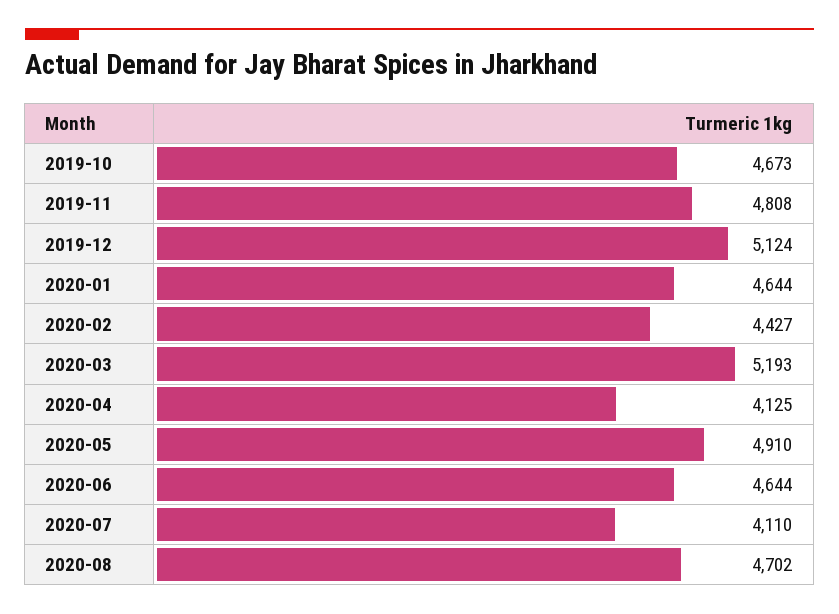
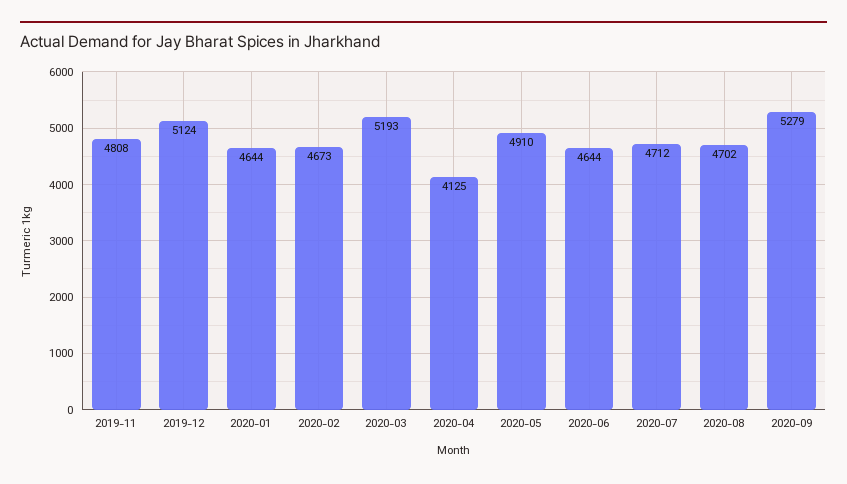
2019-10: 4673 -> none
2020-02: 4427 -> 4673
2020-07: 4110 -> 4712
2020-09: none -> 5279

